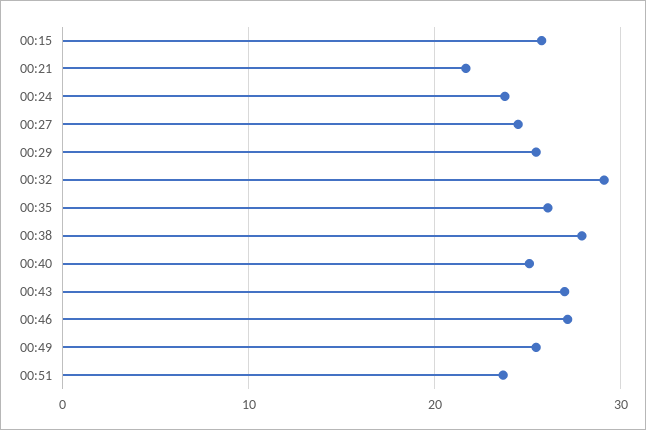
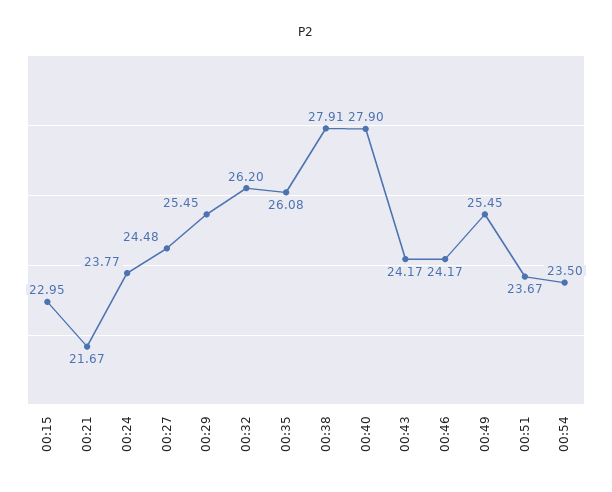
00:15: 26 -> 22.95
00:32: 29 -> 26.2
00:40: 25 -> 27.9
00:43: 27 -> 24.17
00:46: 27 -> 24.17
00:54: none -> 23.5

